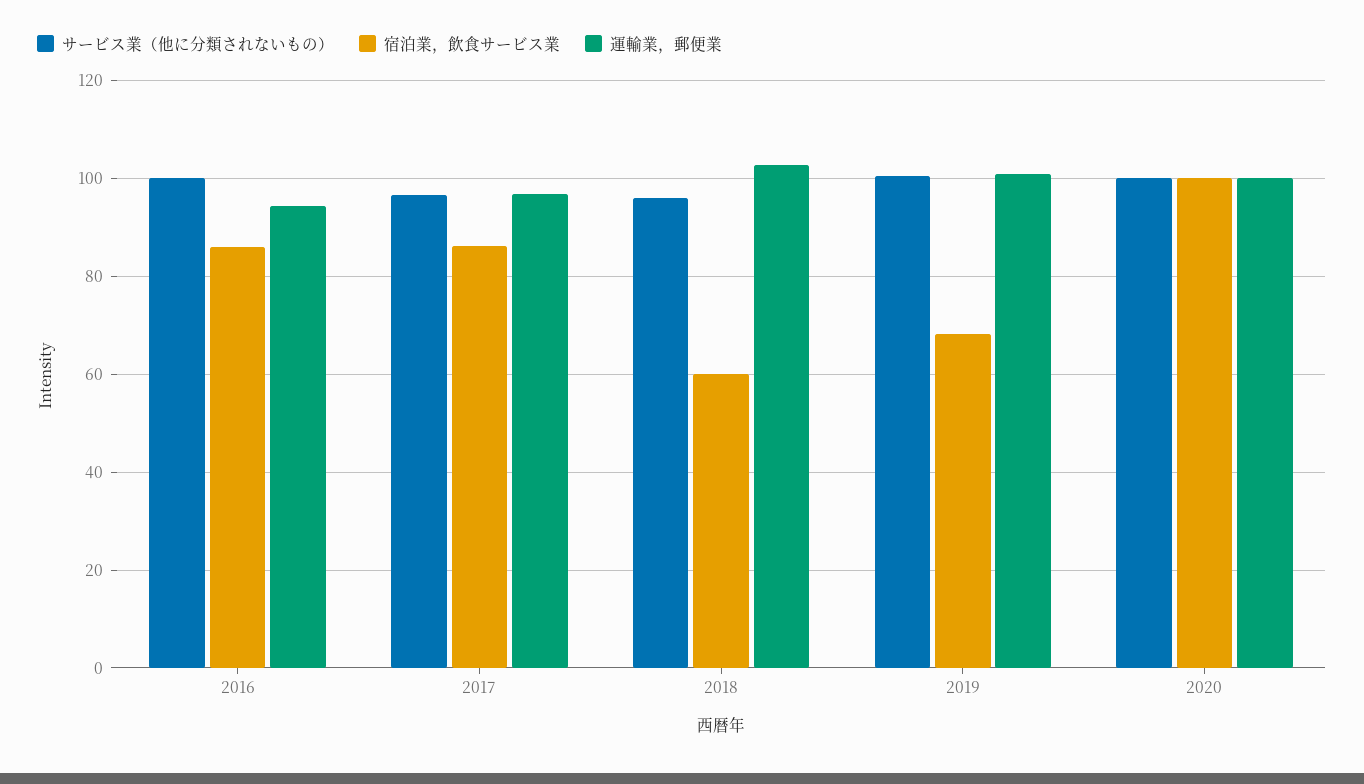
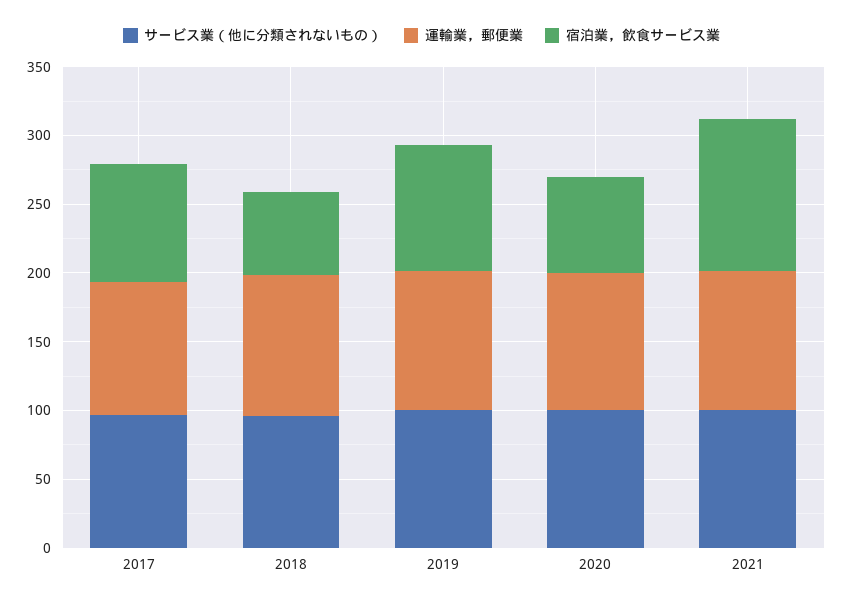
サービス業（他に分類されないもの）, 2016: 100 -> none
宿泊業，飲食サービス業, 2016: 86 -> none
運輸業，郵便業, 2016: 94 -> none
宿泊業，飲食サービス業, 2019: 68 -> 90
宿泊業，飲食サービス業, 2020: 100 -> 70
サービス業（他に分類されないもの）, 2021: none -> 100
運輸業，郵便業, 2021: none -> 100
宿泊業，飲食サービス業, 2021: none -> 110

